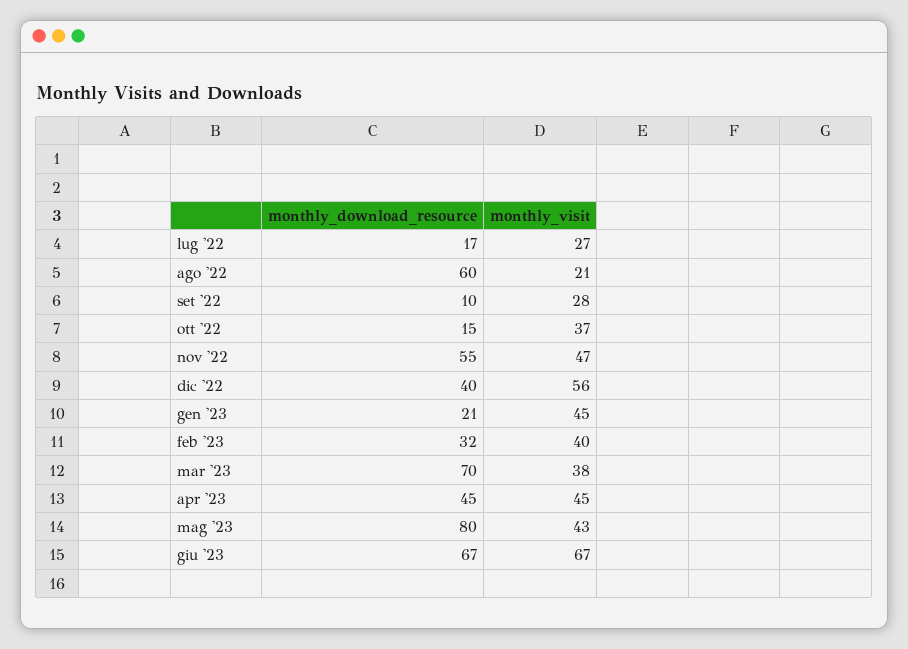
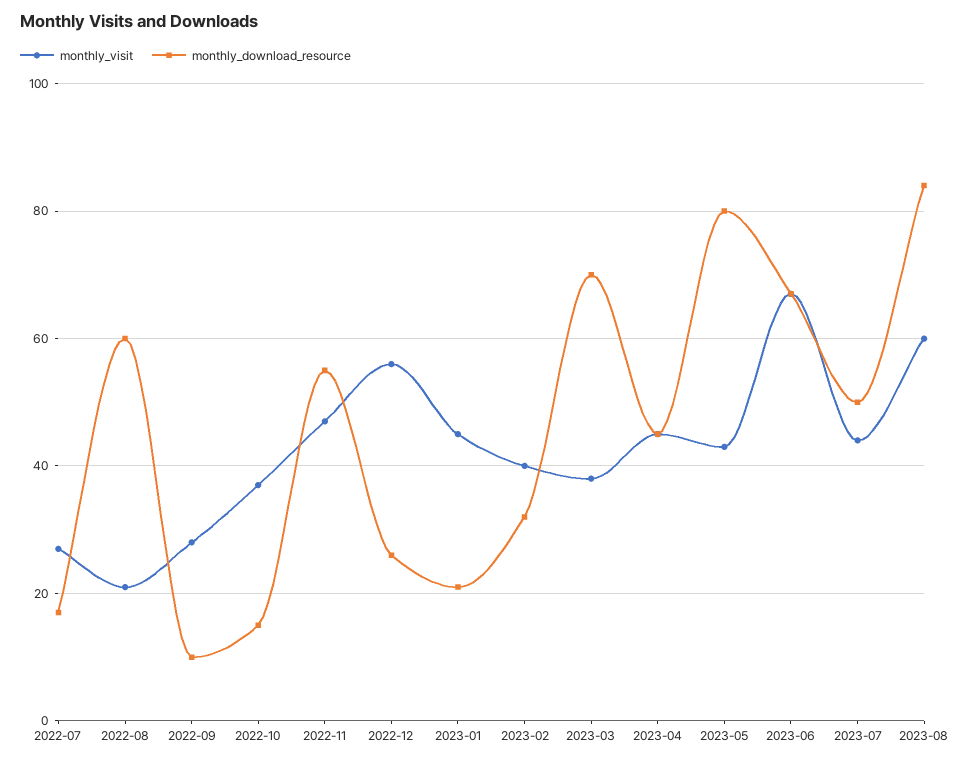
monthly_download_resource, dic '22: 40 -> 25
monthly_visit, 2023-07: none -> 45
monthly_download_resource, 2023-07: none -> 50
monthly_visit, 2023-08: none -> 60
monthly_download_resource, 2023-08: none -> 85

